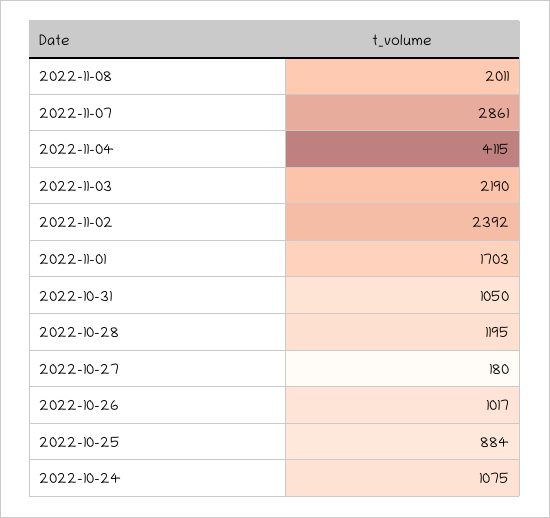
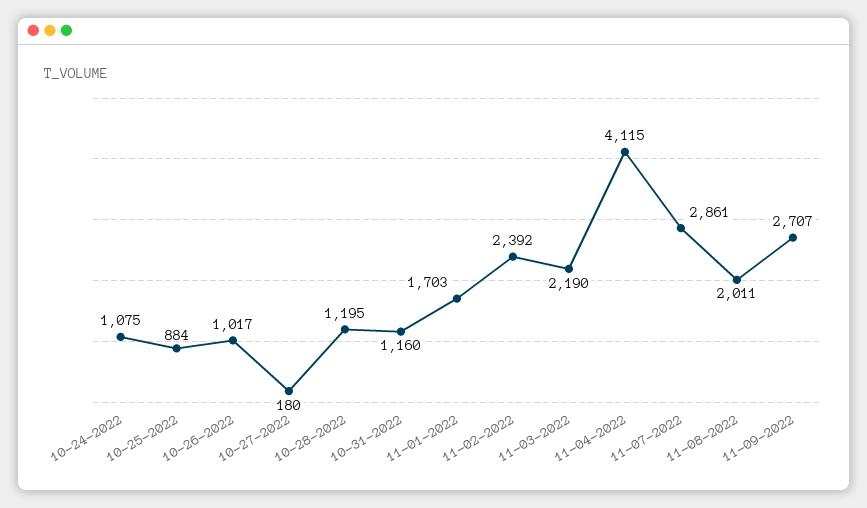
2022-10-31: 1050 -> 1160
11-09-2022: none -> 2707

